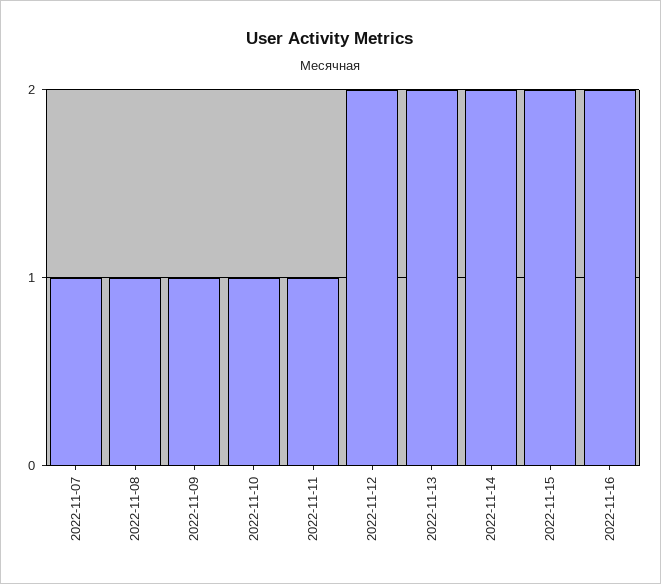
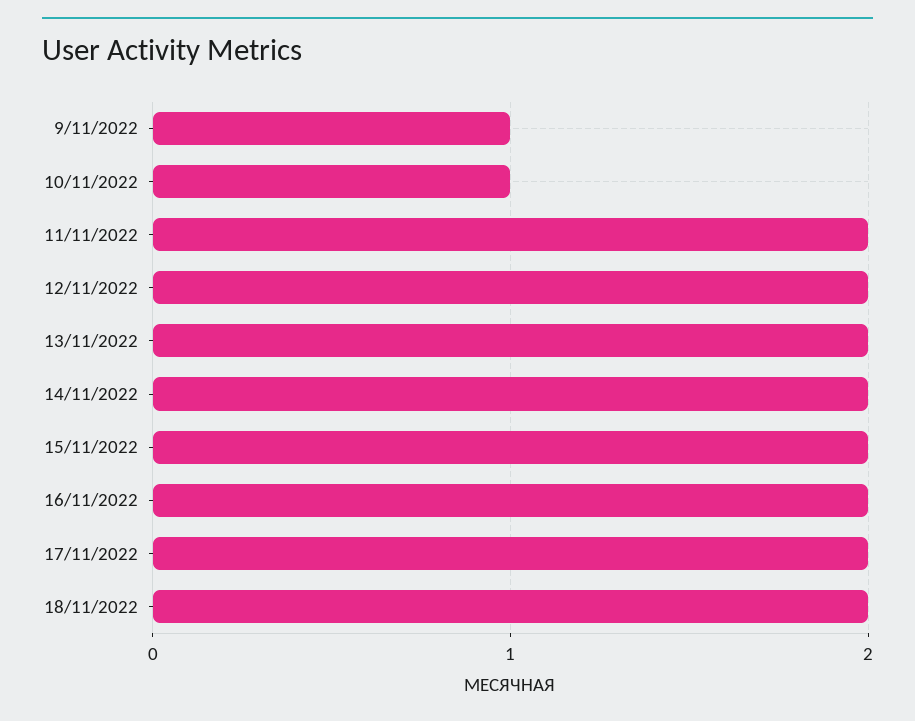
2022-11-07: 1 -> none
2022-11-08: 1 -> none
2022-11-11: 1 -> 2
17/11/2022: none -> 2
18/11/2022: none -> 2

